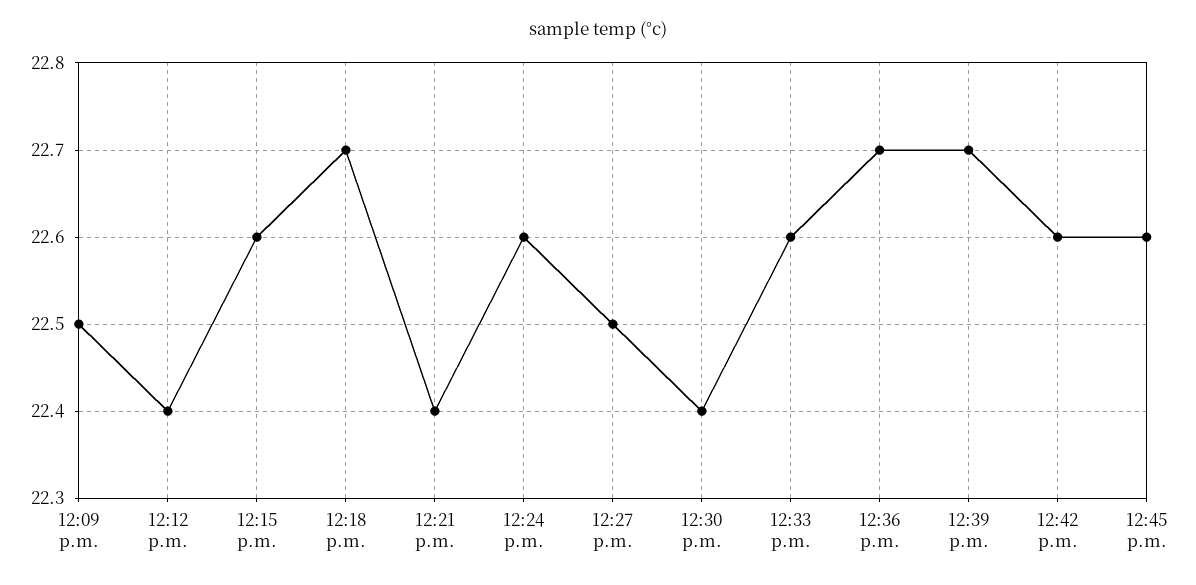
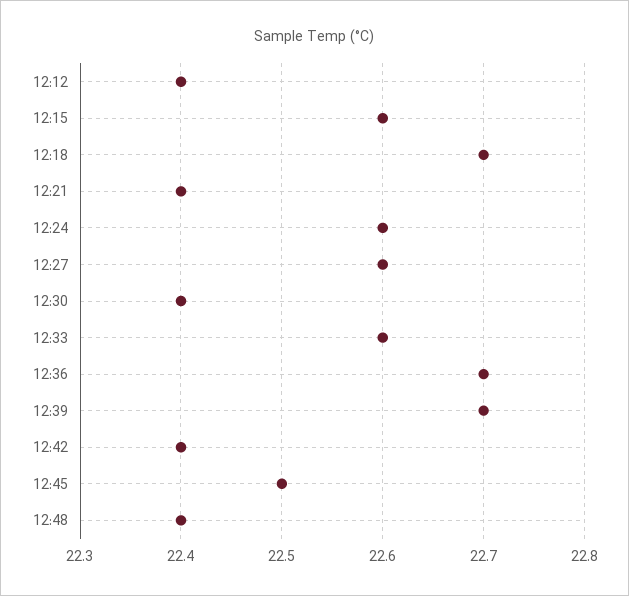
12:09 p.m.: 22.5 -> none
12:27 p.m.: 22.5 -> 22.6
12:42 p.m.: 22.6 -> 22.4
12:45 p.m.: 22.6 -> 22.5
12:48: none -> 22.4

